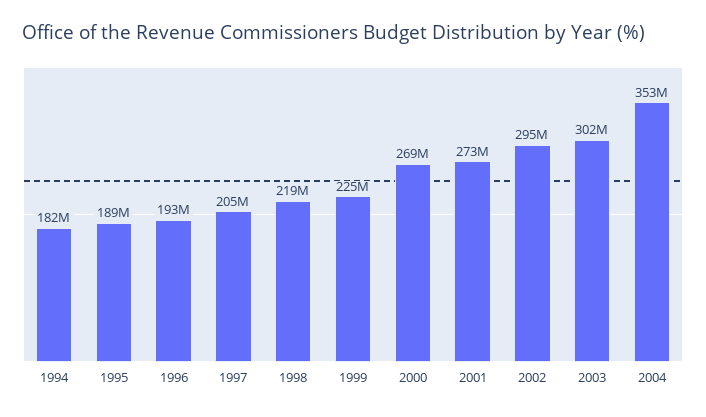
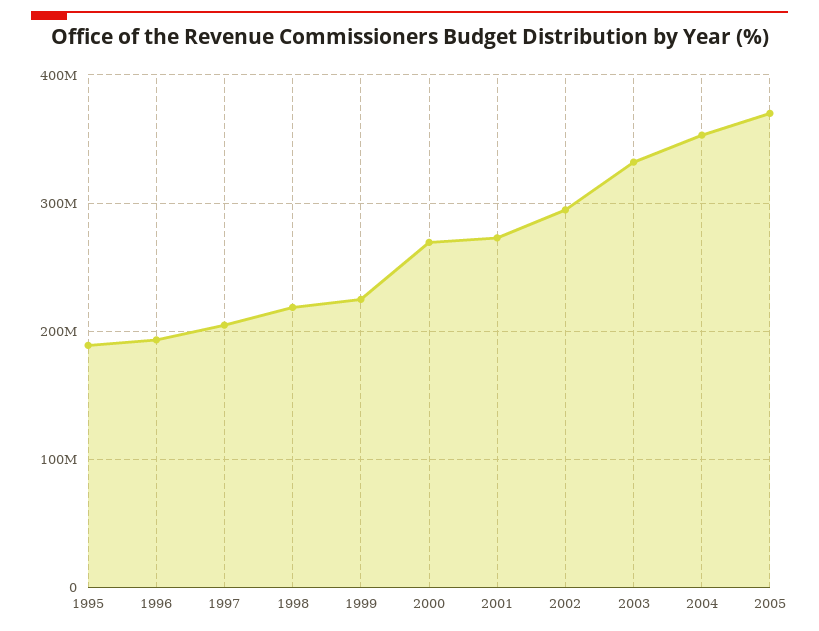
1994: 182000000 -> none
2003: 302000000 -> 330000000
2005: none -> 370000000

